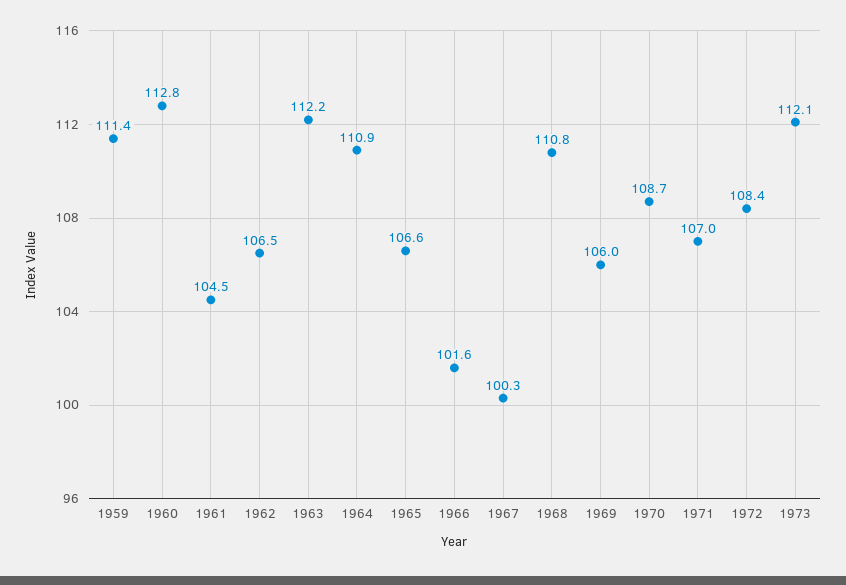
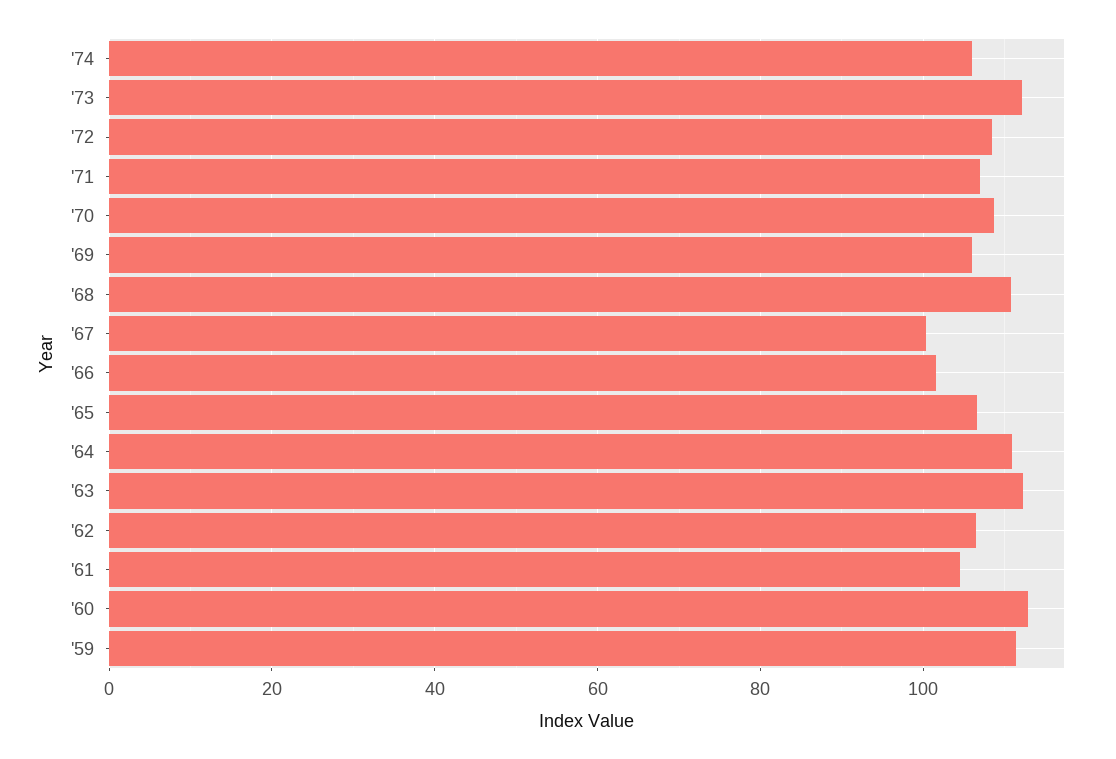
'74: none -> 106

